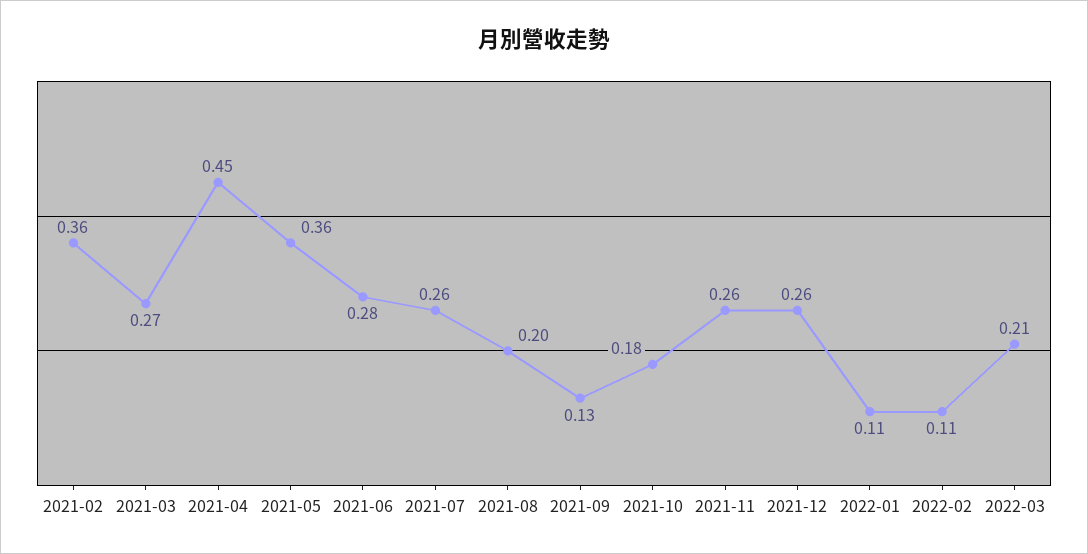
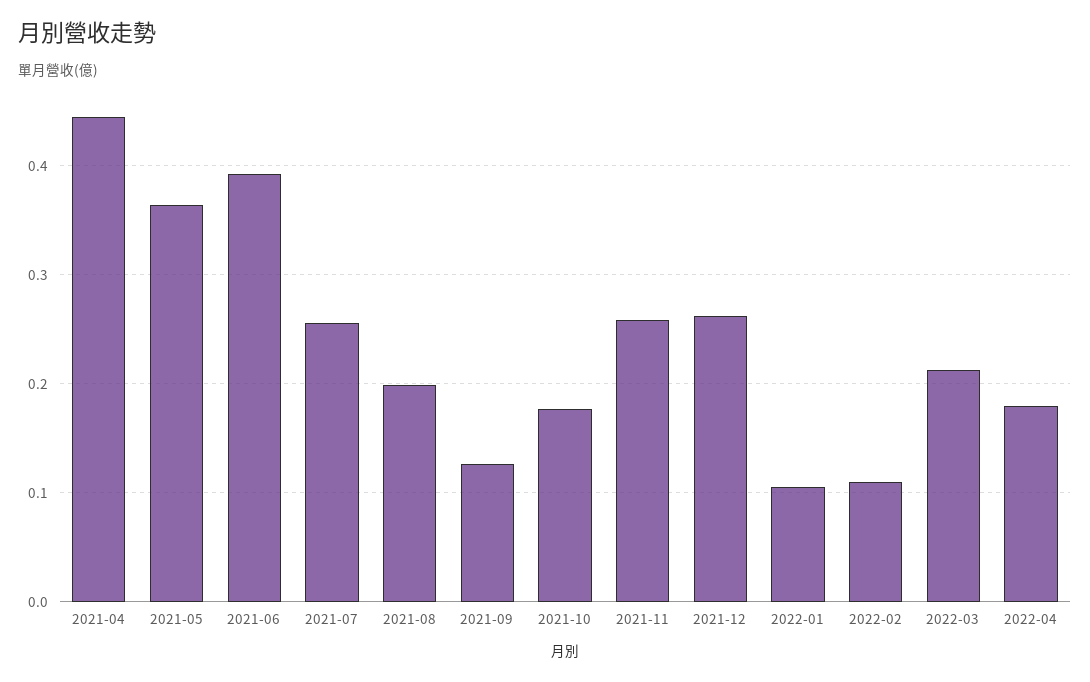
2021-02: 0.36 -> none
2021-03: 0.27 -> none
2021-06: 0.28 -> 0.39
2022-04: none -> 0.18

